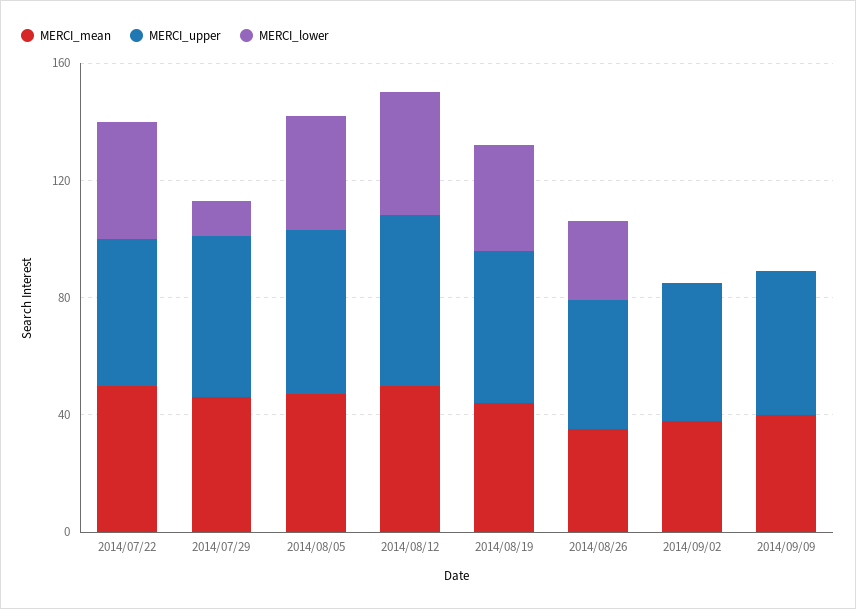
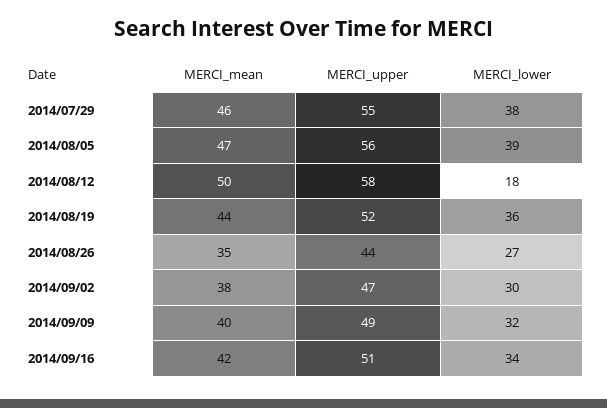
MERCI_mean, 2014/07/22: 50 -> none
MERCI_upper, 2014/07/22: 50 -> none
MERCI_lower, 2014/07/22: 40 -> none
MERCI_lower, 2014/07/29: 10 -> 38
MERCI_lower, 2014/08/12: 40 -> 18
MERCI_lower, 2014/09/02: 0 -> 30
MERCI_lower, 2014/09/09: 0 -> 32
MERCI_mean, 2014/09/16: none -> 42
MERCI_upper, 2014/09/16: none -> 51
MERCI_lower, 2014/09/16: none -> 34

